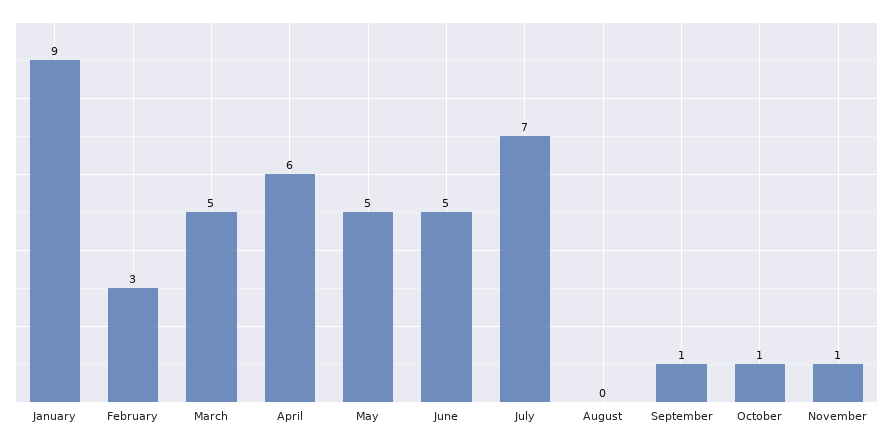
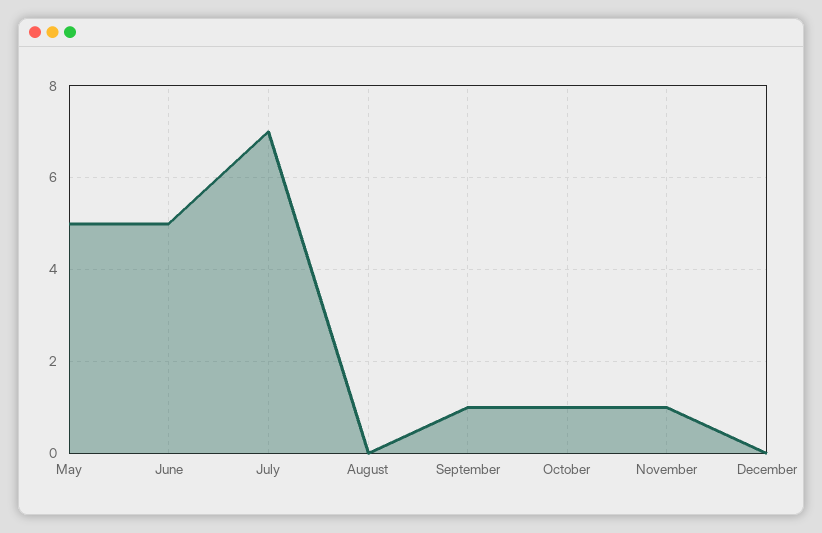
January: 9 -> none
February: 3 -> none
March: 5 -> none
April: 6 -> none
December: none -> 0

